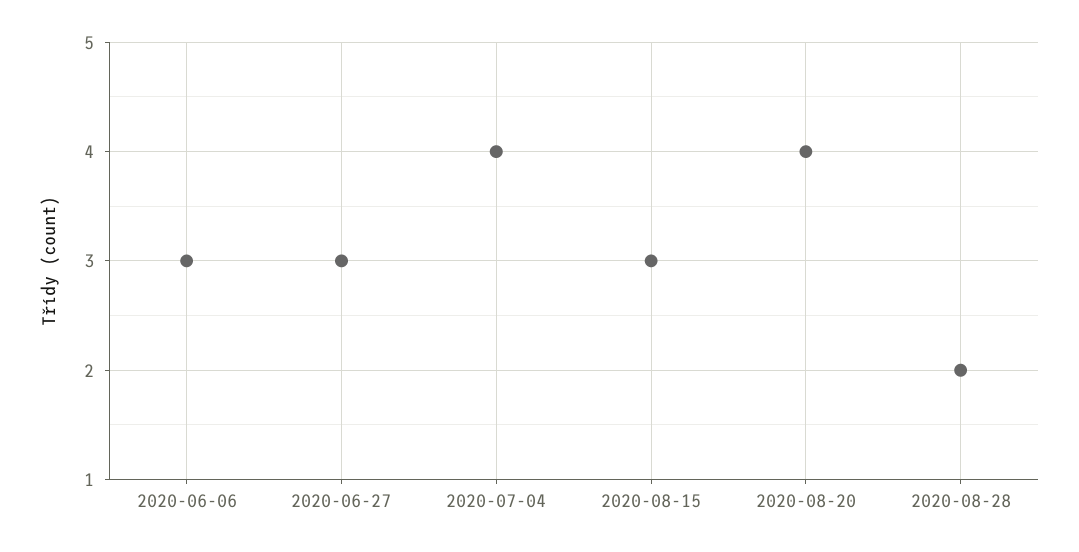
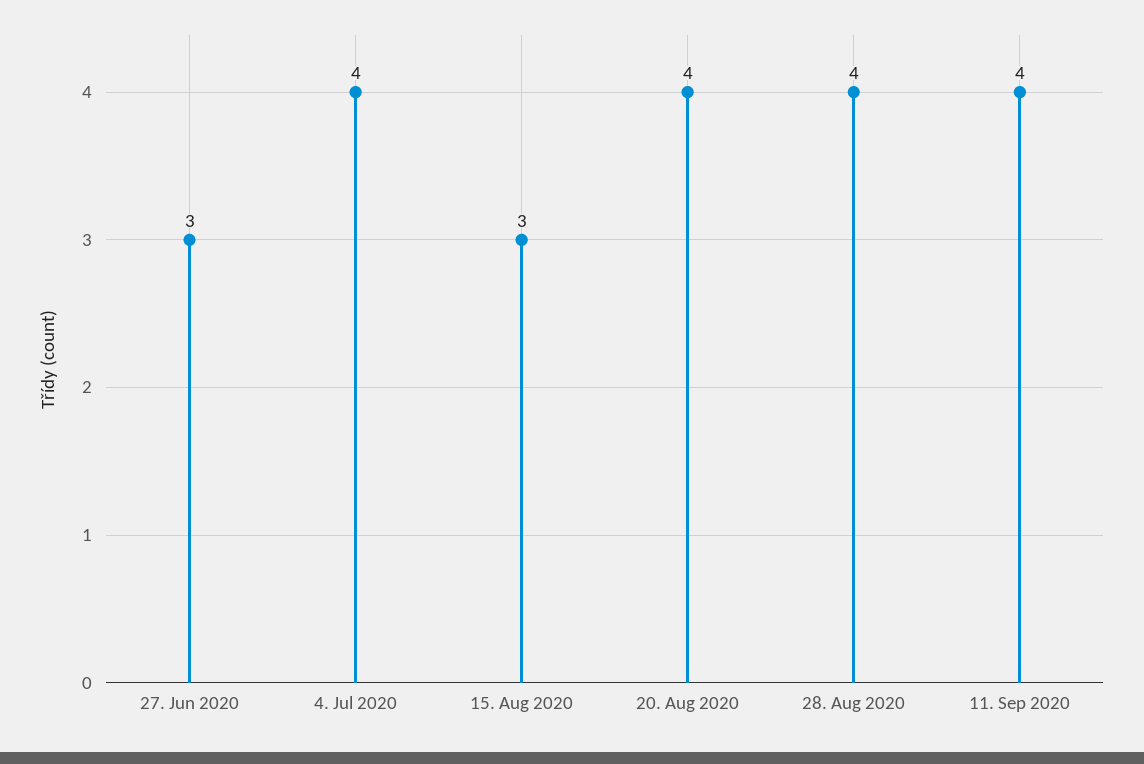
2020-06-06: 3 -> none
2020-08-28: 2 -> 4
11. Sep 2020: none -> 4

